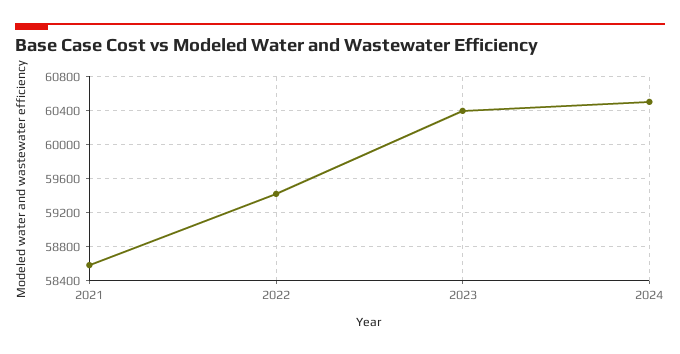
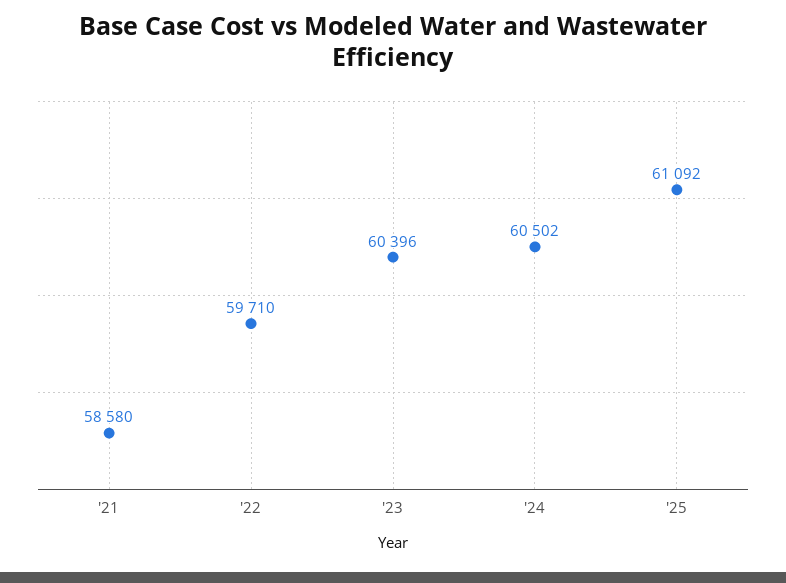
2022: 59400 -> 59710
'25: none -> 61092

